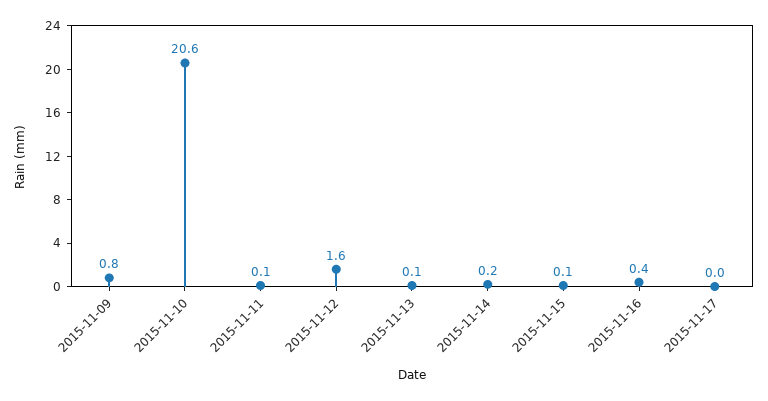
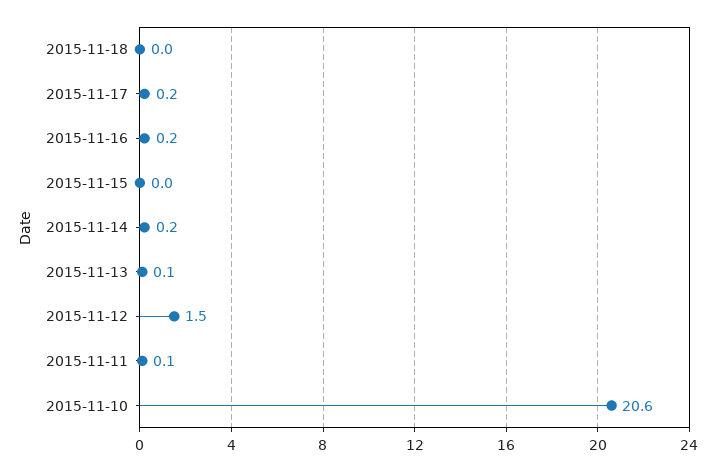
2015-11-09: 0.8 -> none
2015-11-12: 1.6 -> 1.5
2015-11-15: 0.1 -> 0
2015-11-16: 0.4 -> 0.2
2015-11-17: 0 -> 0.2
2015-11-18: none -> 0

